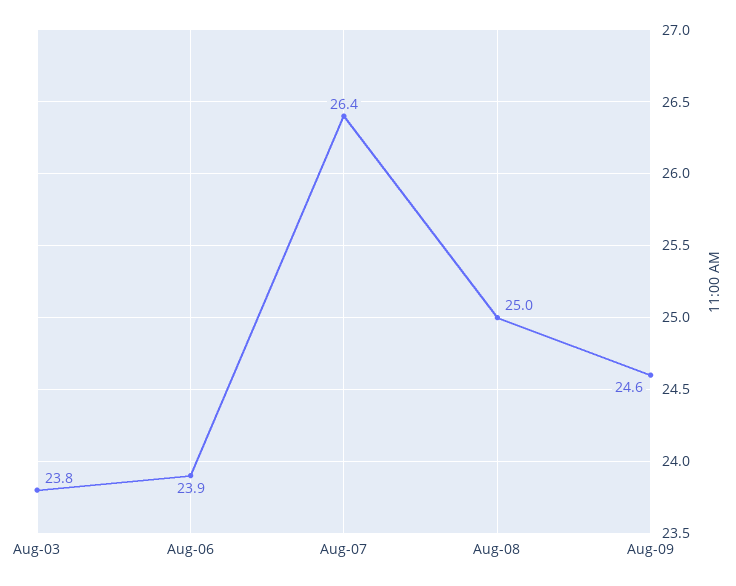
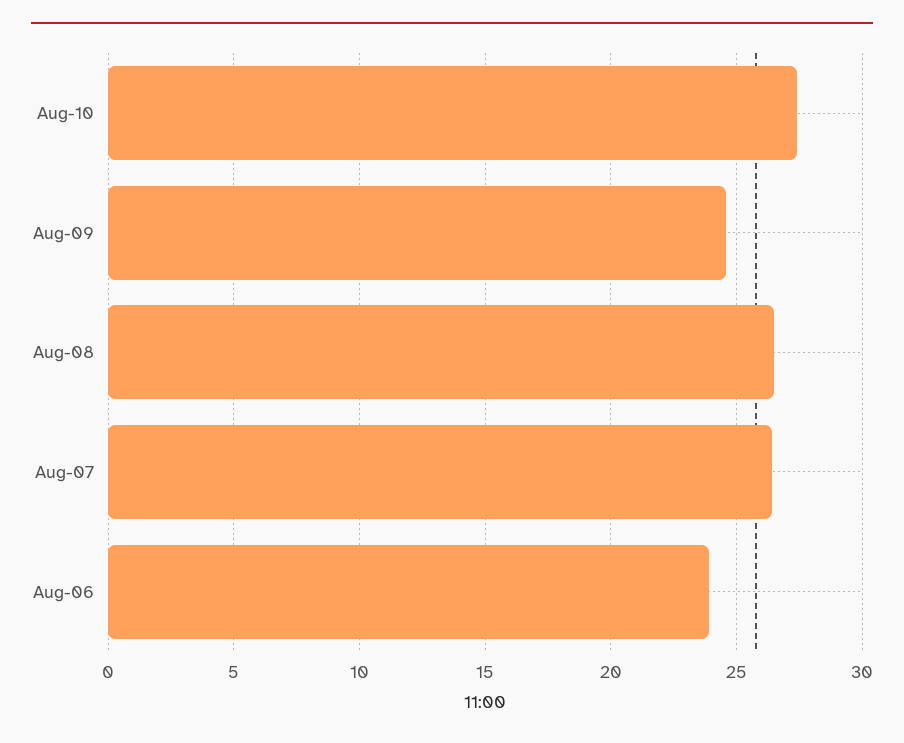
Aug-03: 23.8 -> none
Aug-08: 25 -> 26.5
Aug-10: none -> 27.5

